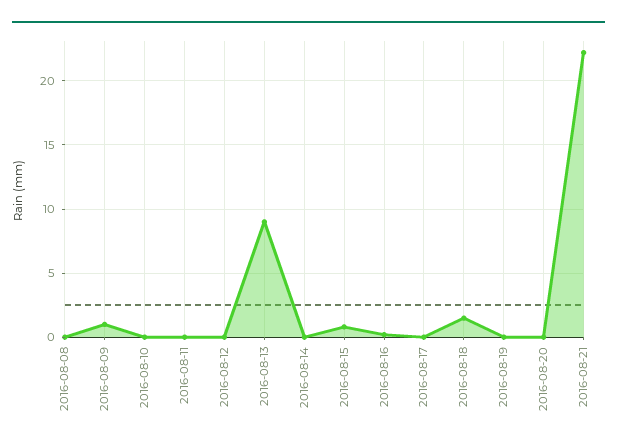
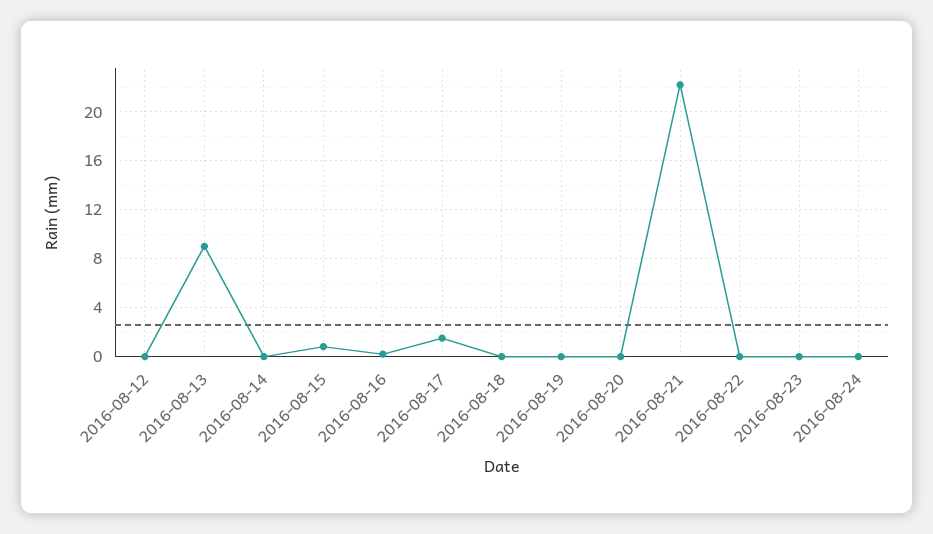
2016-08-08: 0 -> none
2016-08-09: 1 -> none
2016-08-10: 0 -> none
2016-08-11: 0 -> none
2016-08-17: 0 -> 1.5
2016-08-18: 1.5 -> 0
2016-08-22: none -> 0
2016-08-23: none -> 0
2016-08-24: none -> 0

